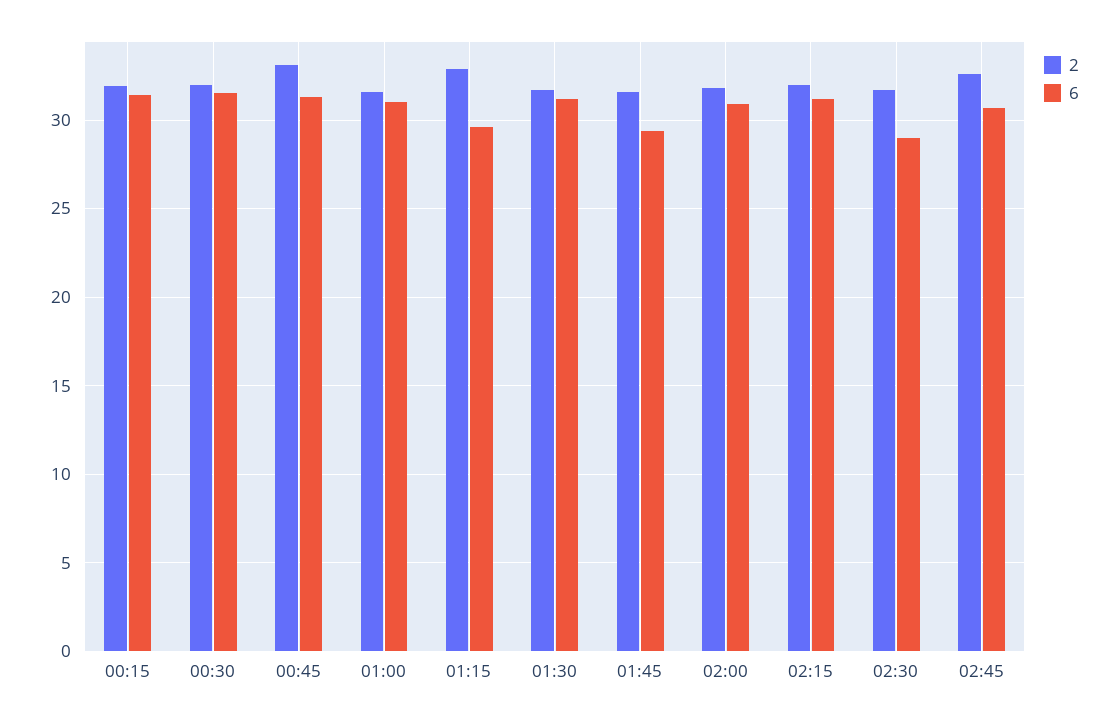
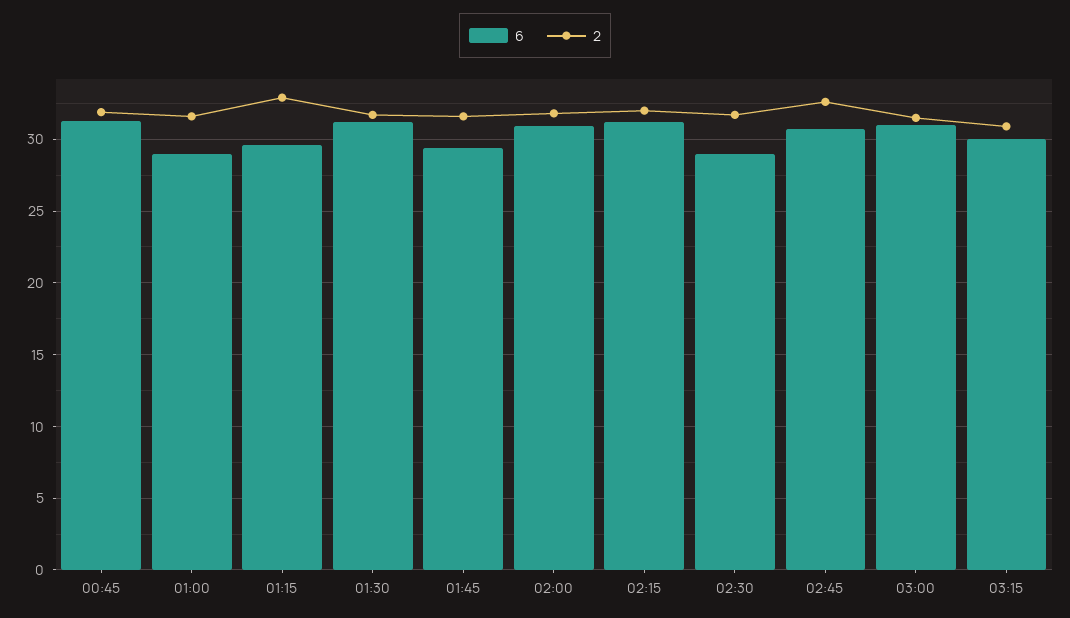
2, 00:15: 32 -> none
6, 00:15: 31.5 -> none
2, 00:30: 32 -> none
6, 00:30: 31.5 -> none
2, 00:45: 33 -> 32
6, 01:00: 31 -> 29
6, 03:00: none -> 31
2, 03:00: none -> 31.5
6, 03:15: none -> 30
2, 03:15: none -> 31

